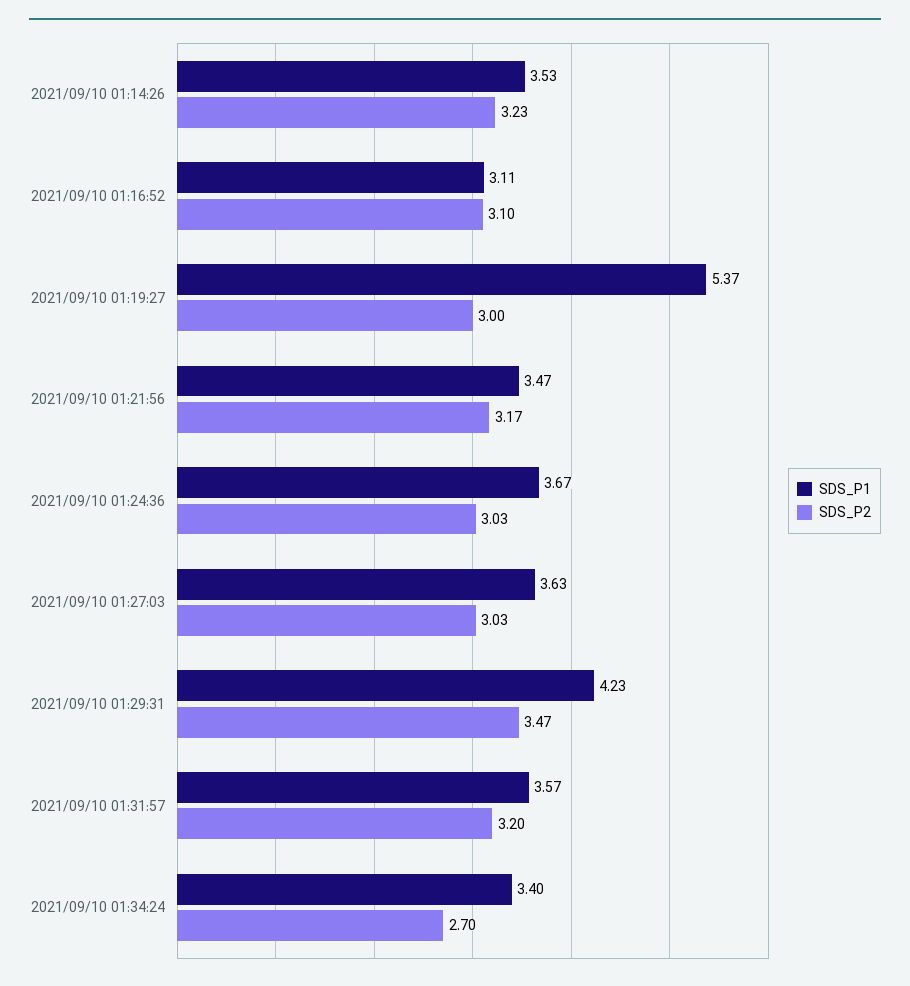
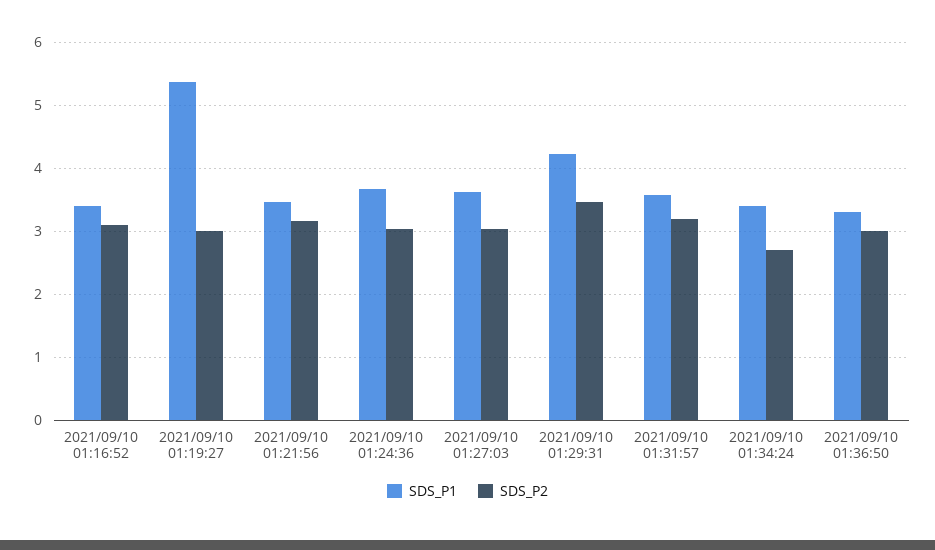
SDS_P1, 2021/09/10 01:14:26: 3.53 -> none
SDS_P2, 2021/09/10 01:14:26: 3.23 -> none
SDS_P1, 2021/09/10 01:16:52: 3.11 -> 3.4
SDS_P1, 2021/09/10 01:36:50: none -> 3.3
SDS_P2, 2021/09/10 01:36:50: none -> 3

